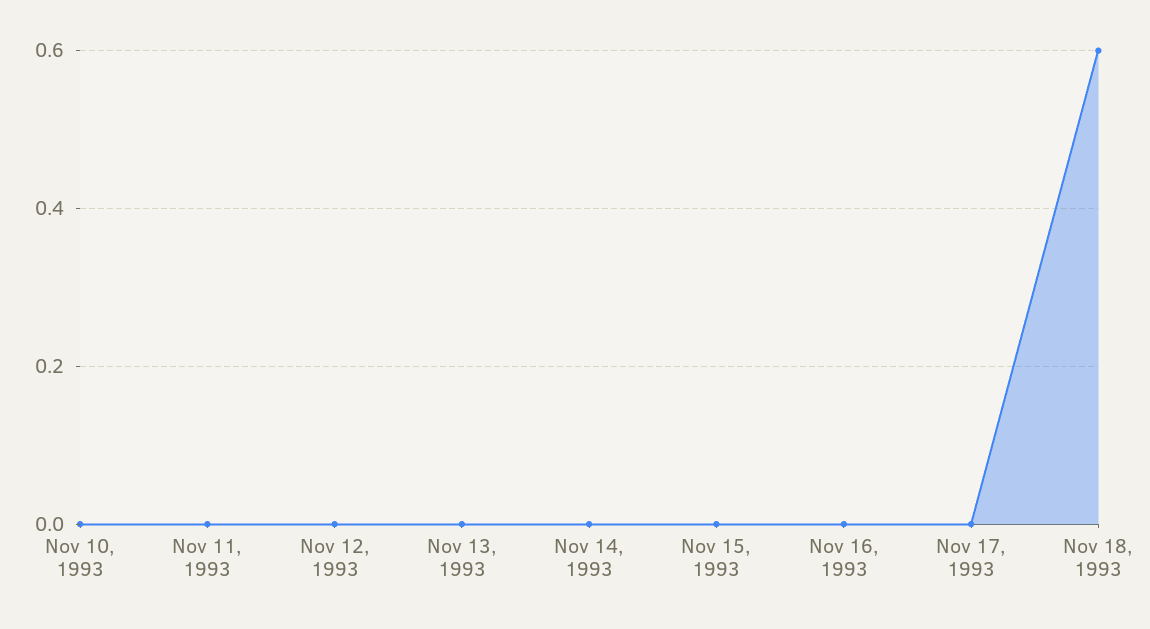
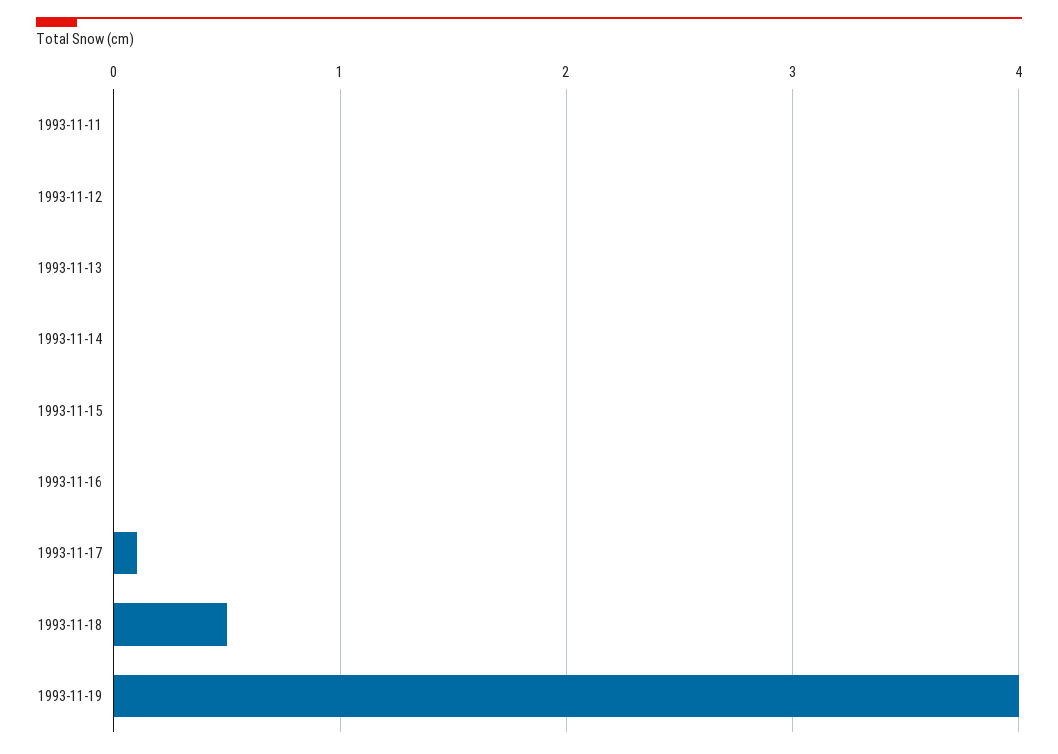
Nov 10, 1993: 0 -> none
Nov 17, 1993: 0 -> 0.1
Nov 18, 1993: 0.6 -> 0.5
1993-11-19: none -> 4

